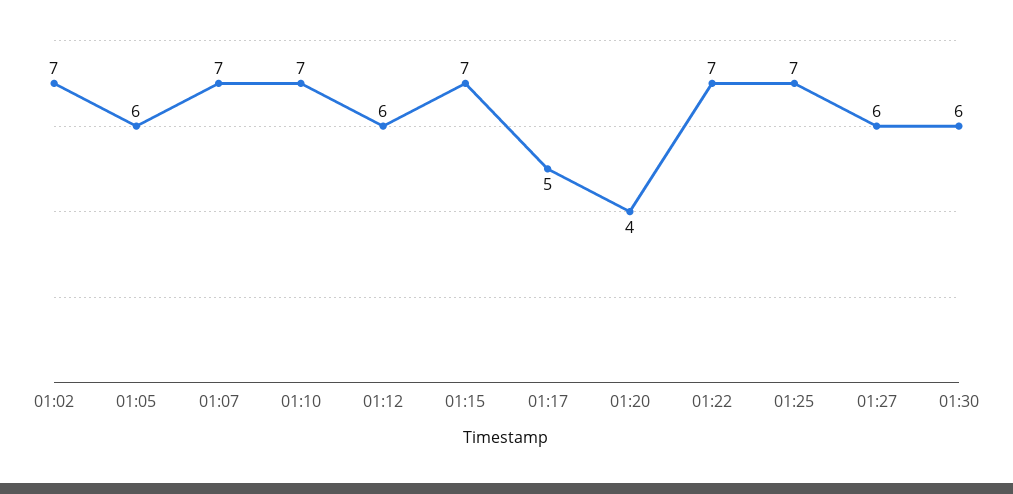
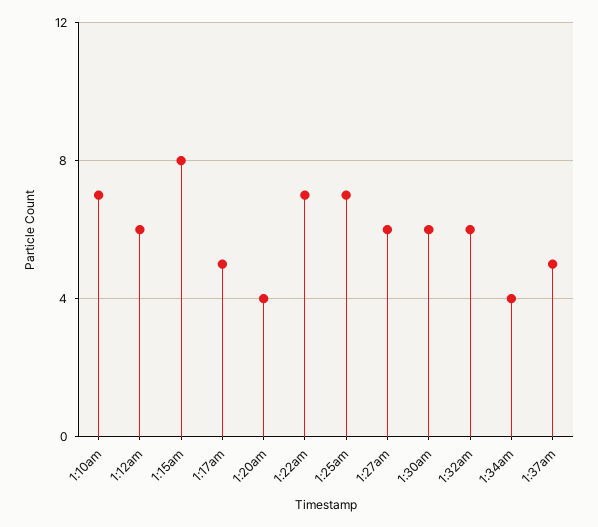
01:02: 7 -> none
01:05: 6 -> none
01:07: 7 -> none
01:15: 7 -> 8
1:32am: none -> 6
1:34am: none -> 4
1:37am: none -> 5

